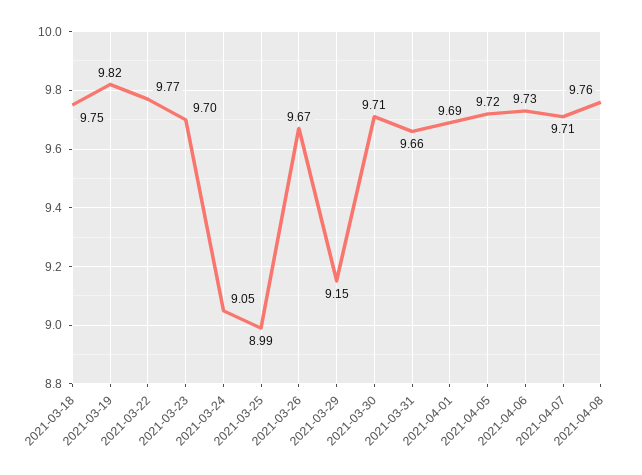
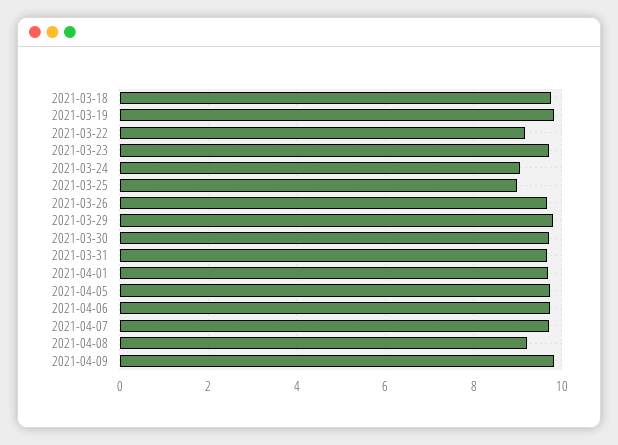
2021-03-22: 9.77 -> 9.2
2021-03-29: 9.15 -> 9.8
2021-04-08: 9.76 -> 9.2
2021-04-09: none -> 9.8

